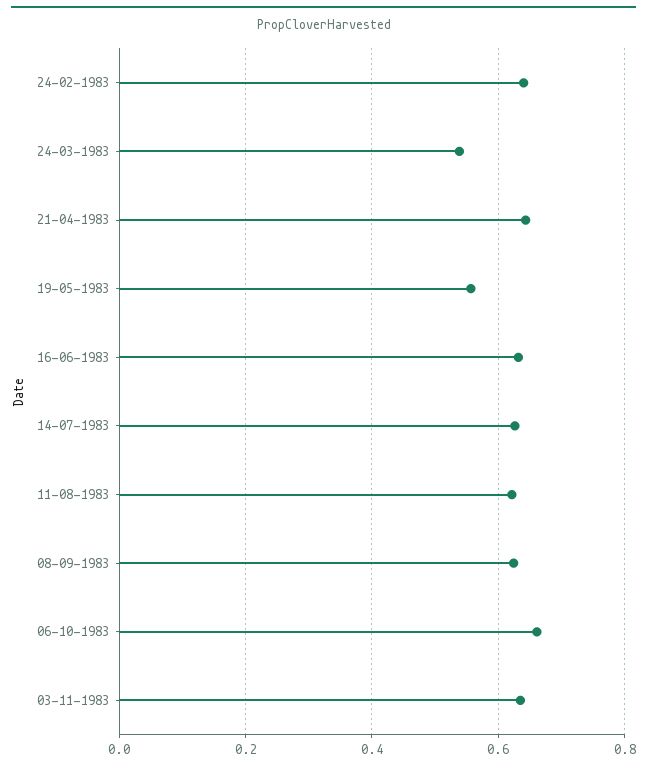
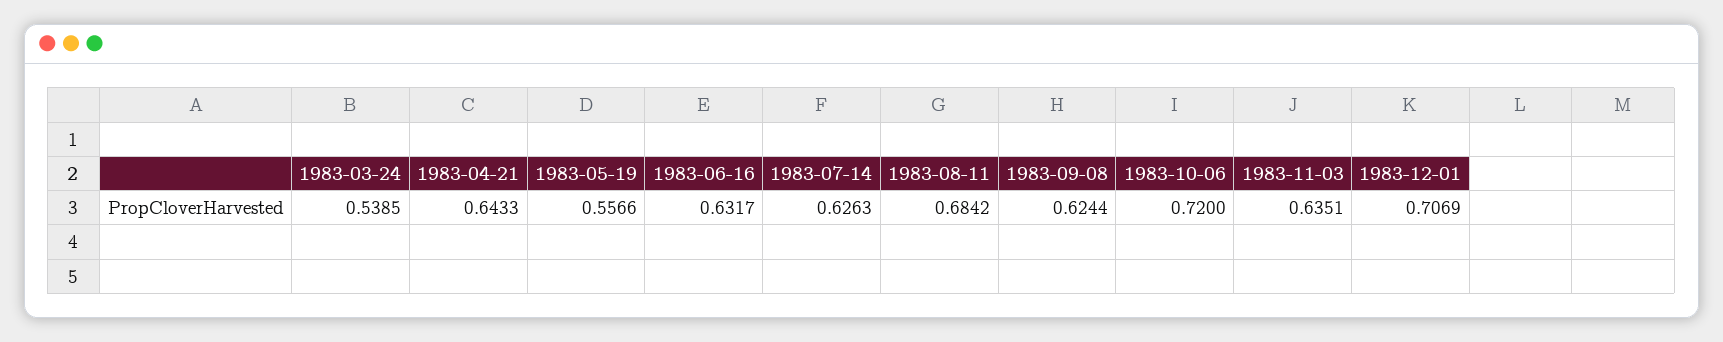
24-02-1983: 0.64 -> none
11-08-1983: 0.62 -> 0.6842
06-10-1983: 0.66 -> 0.72
1983-12-01: none -> 0.7069

